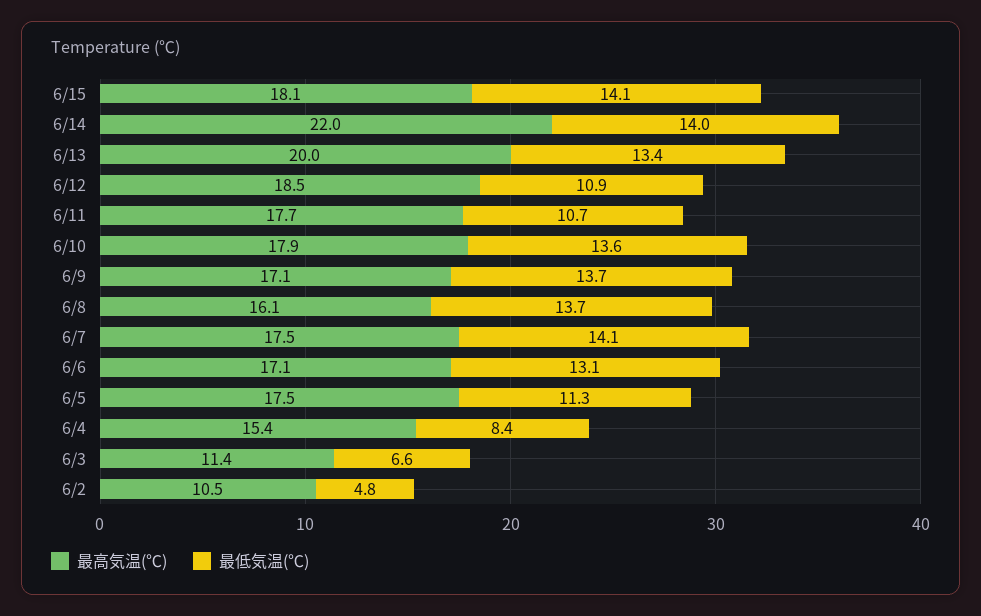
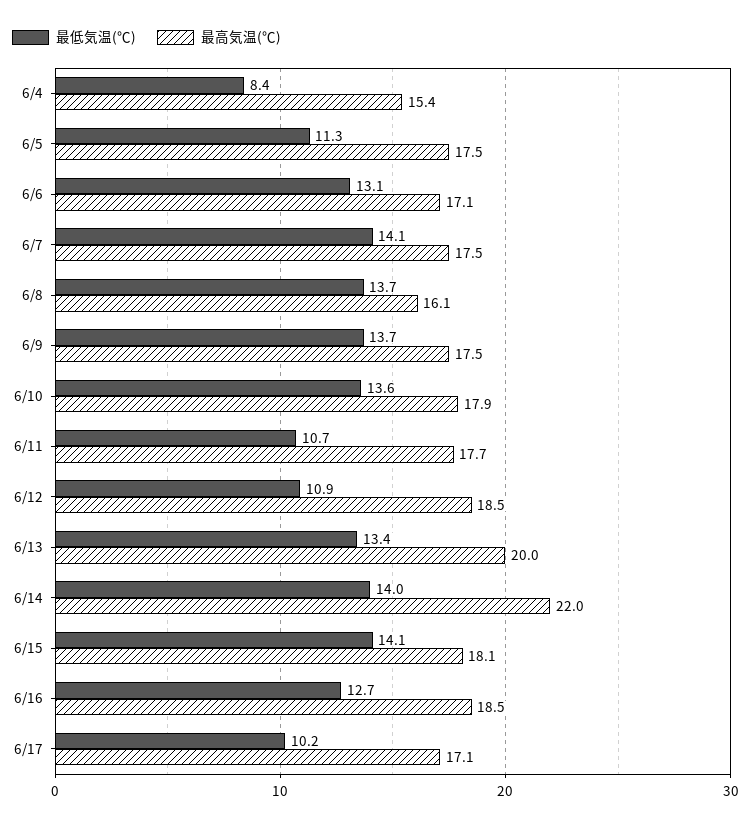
最高気温(℃), 6/9: 17.1 -> 17.5
最高気温(℃), 6/3: 11.4 -> none
最低気温(℃), 6/3: 6.6 -> none
最高気温(℃), 6/2: 10.5 -> none
最低気温(℃), 6/2: 4.8 -> none
最低気温(℃), 6/16: none -> 12.7
最高気温(℃), 6/16: none -> 18.5
最低気温(℃), 6/17: none -> 10.2
最高気温(℃), 6/17: none -> 17.1

